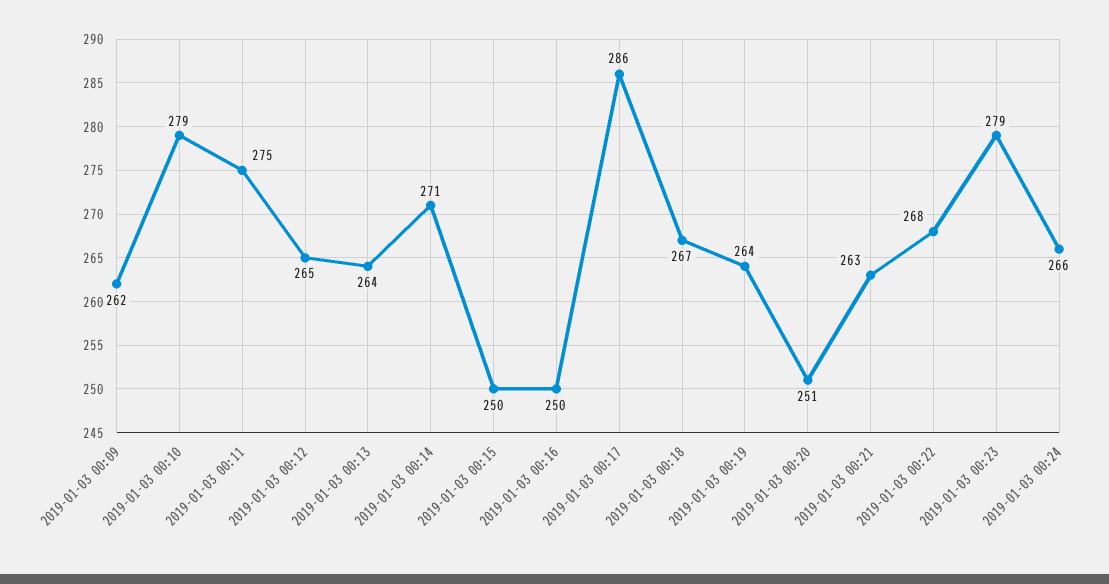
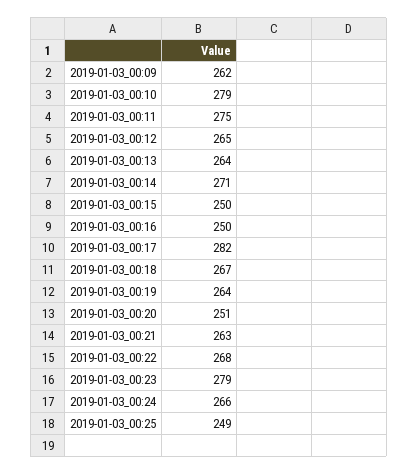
2019-01-03 00:17: 286 -> 282
2019-01-03_00:25: none -> 249

